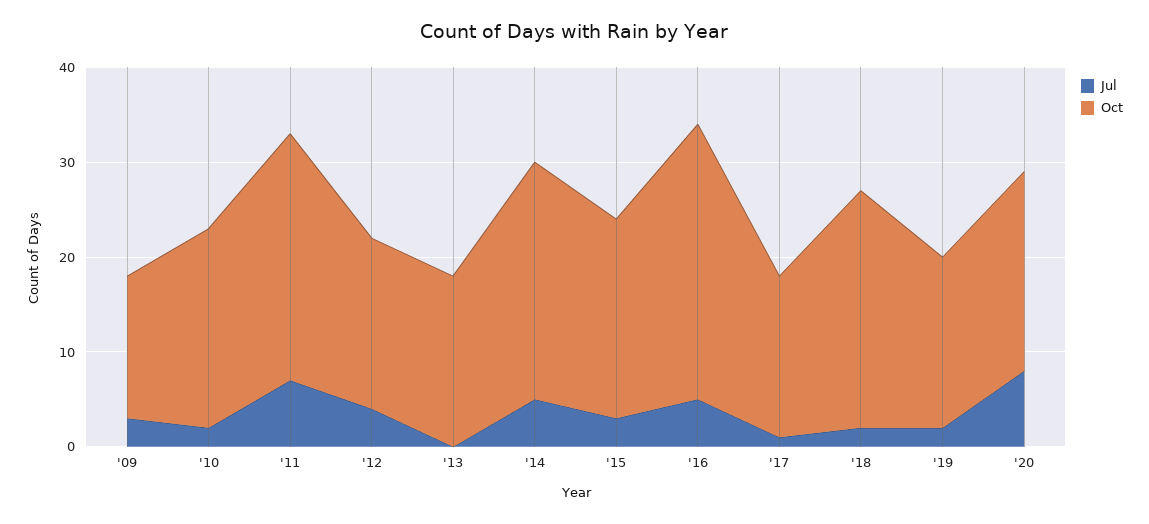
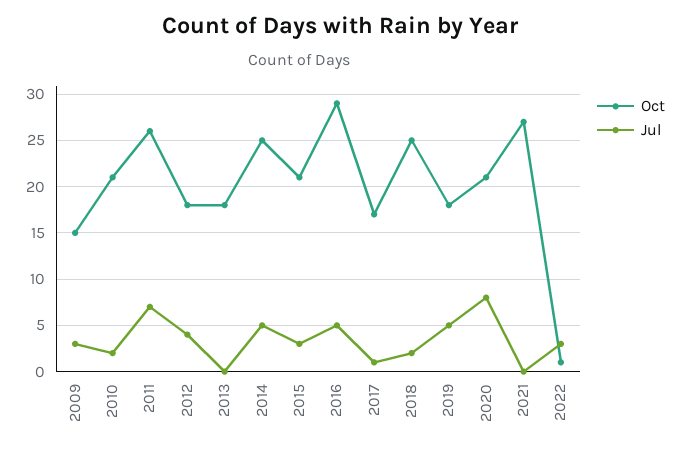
Jul, '19: 2 -> 5
Oct, 2021: none -> 27
Jul, 2021: none -> 0
Oct, 2022: none -> 1
Jul, 2022: none -> 3

